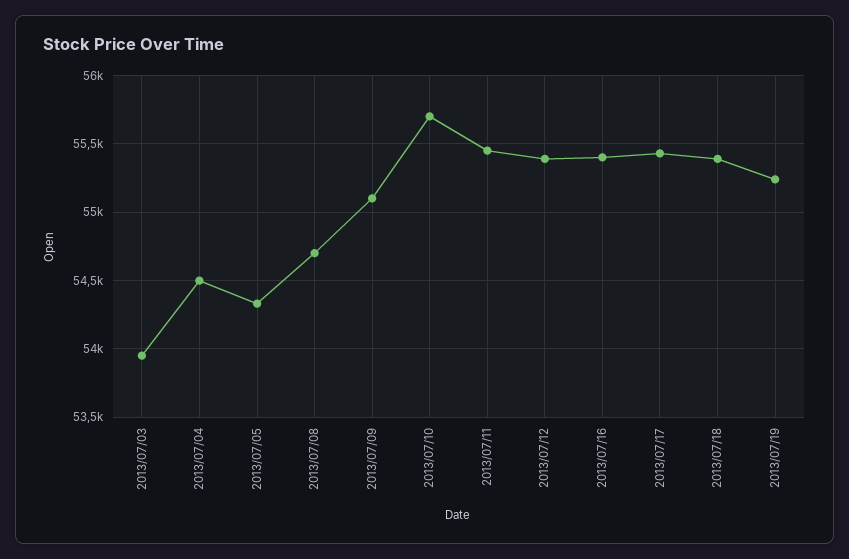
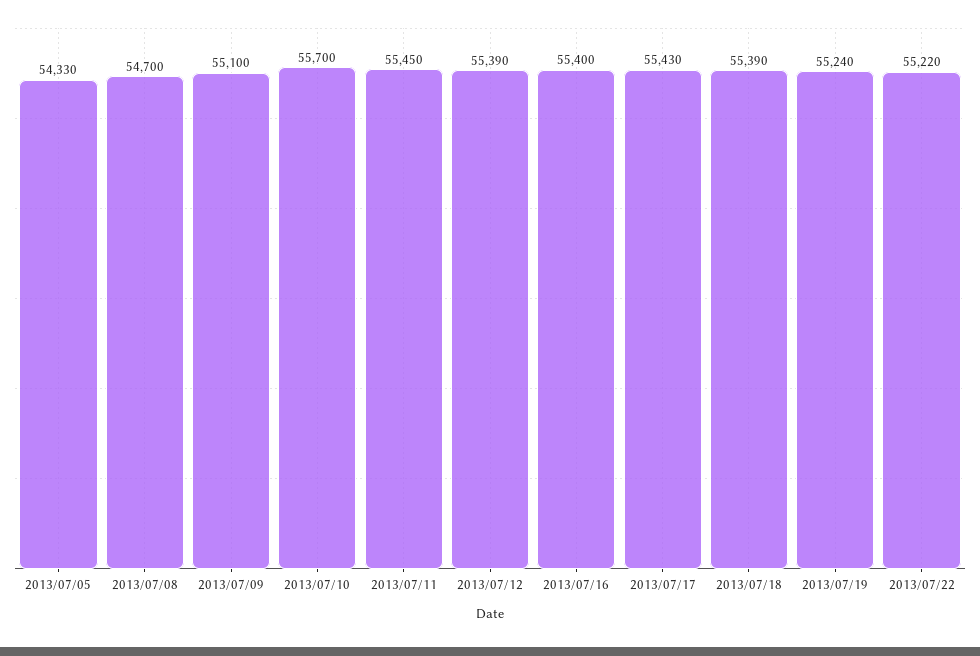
2013/07/03: 53950 -> none
2013/07/04: 54500 -> none
2013/07/22: none -> 55220

